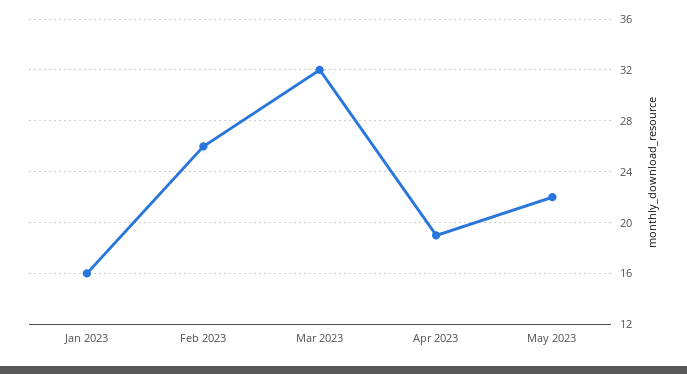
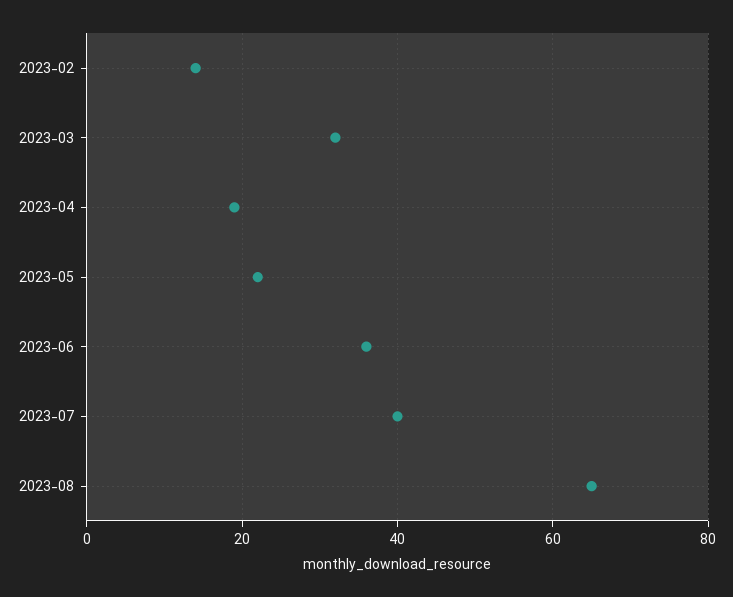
Jan 2023: 16 -> none
Feb 2023: 26 -> 15
2023-06: none -> 35
2023-07: none -> 40
2023-08: none -> 65

